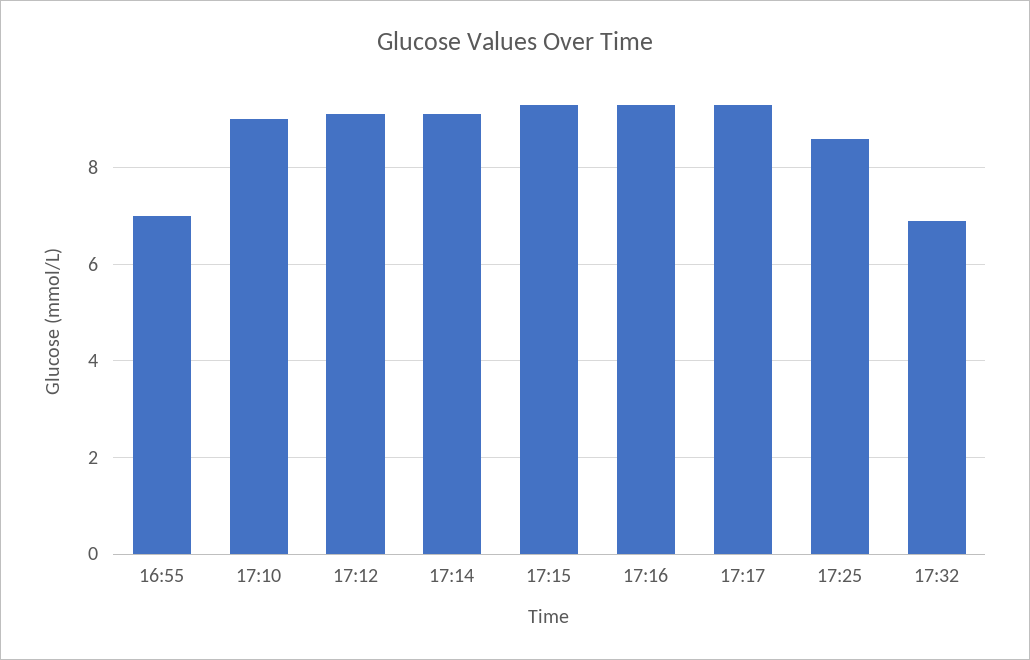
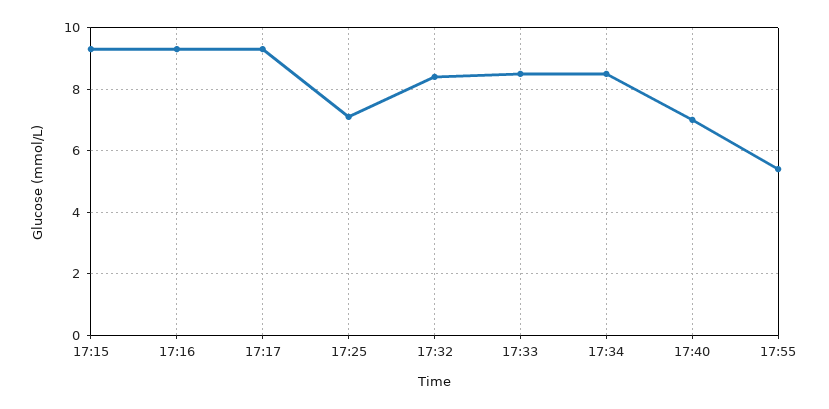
16:55: 7 -> none
17:10: 9 -> none
17:12: 9 -> none
17:14: 9 -> none
17:25: 8.5 -> 7
17:32: 7 -> 8.5
17:33: none -> 8.5
17:34: none -> 8.5
17:40: none -> 7
17:55: none -> 5.5

